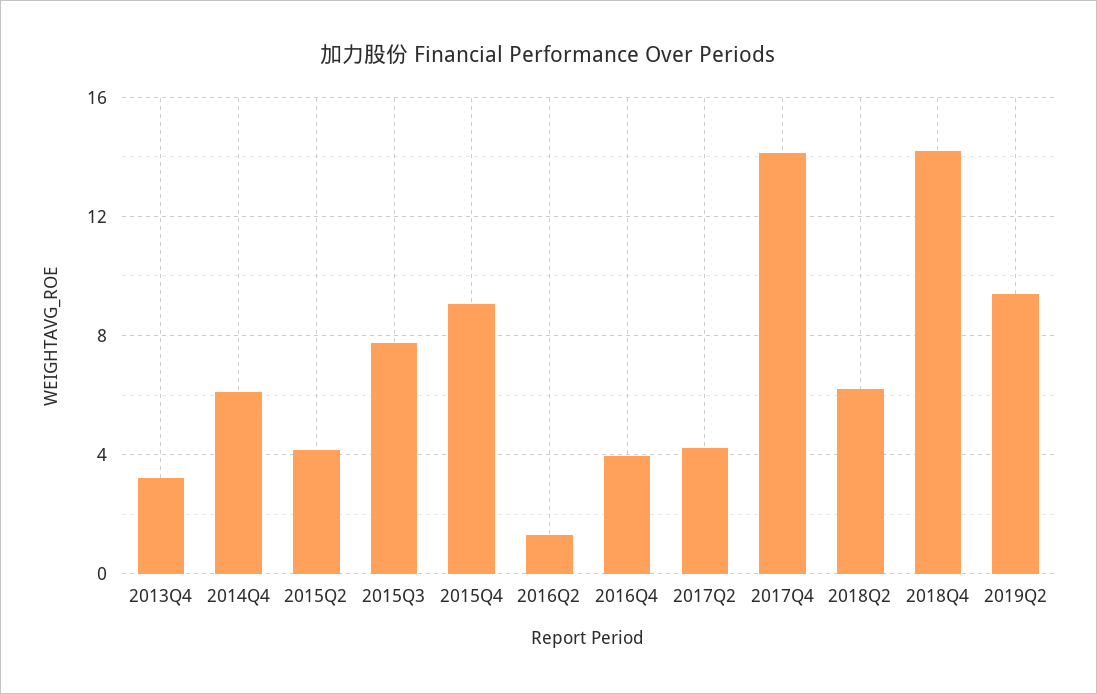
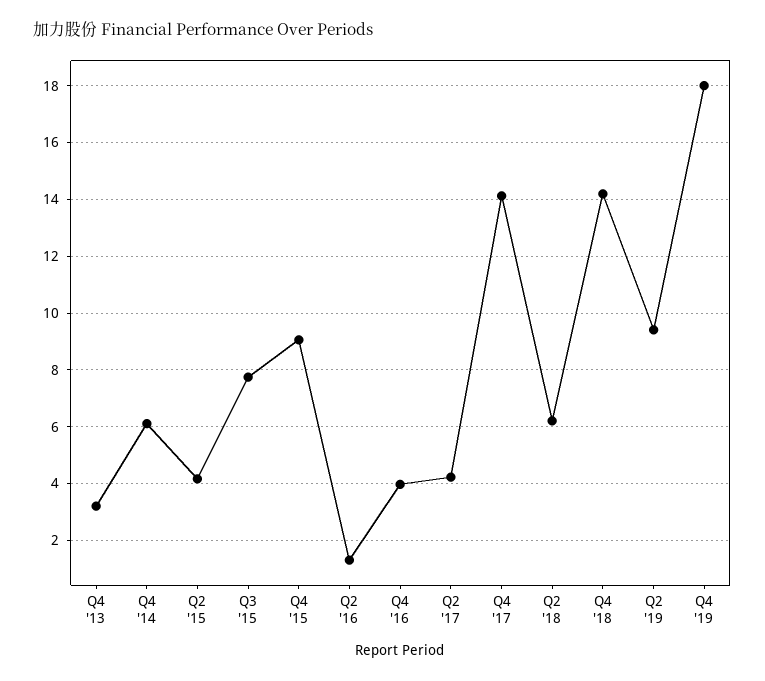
Q4 '19: none -> 18

